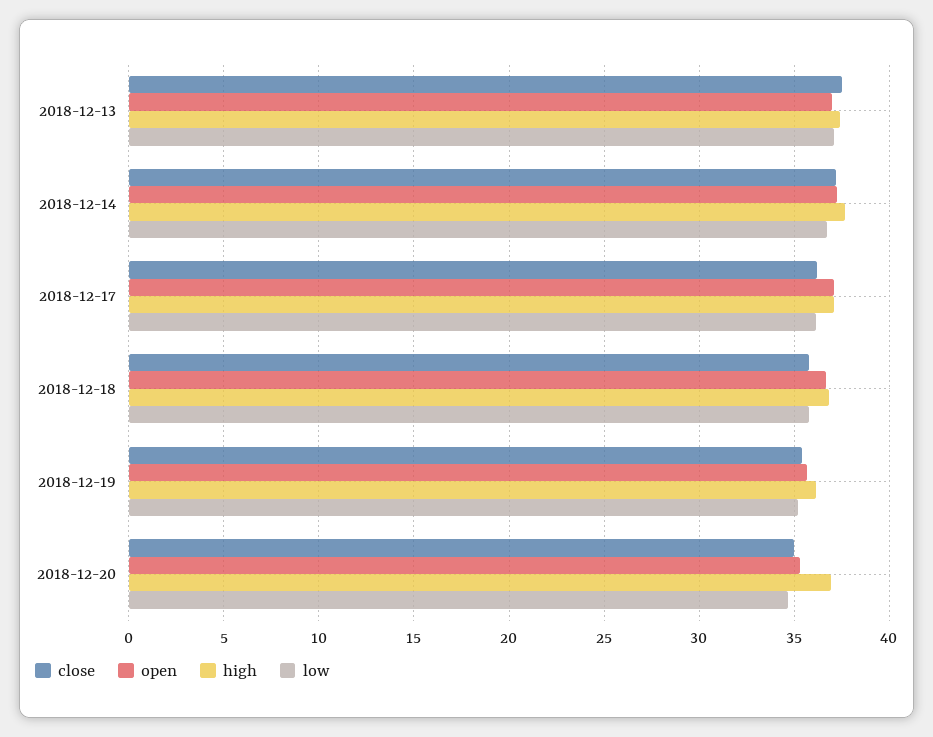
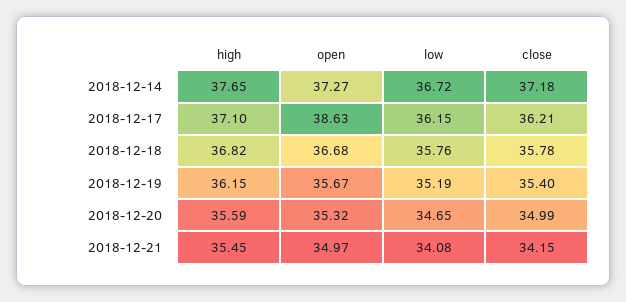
close, 2018-12-13: 37.5 -> none
open, 2018-12-13: 37 -> none
high, 2018-12-13: 37.5 -> none
low, 2018-12-13: 37 -> none
open, 2018-12-17: 37 -> 38.63
high, 2018-12-20: 37 -> 35.59
high, 2018-12-21: none -> 35.45
open, 2018-12-21: none -> 34.97
low, 2018-12-21: none -> 34.08
close, 2018-12-21: none -> 34.15

